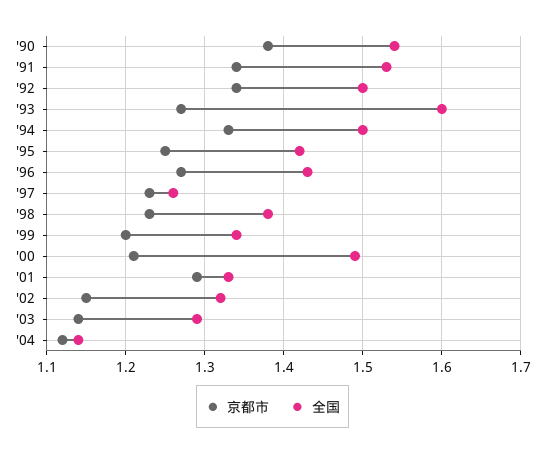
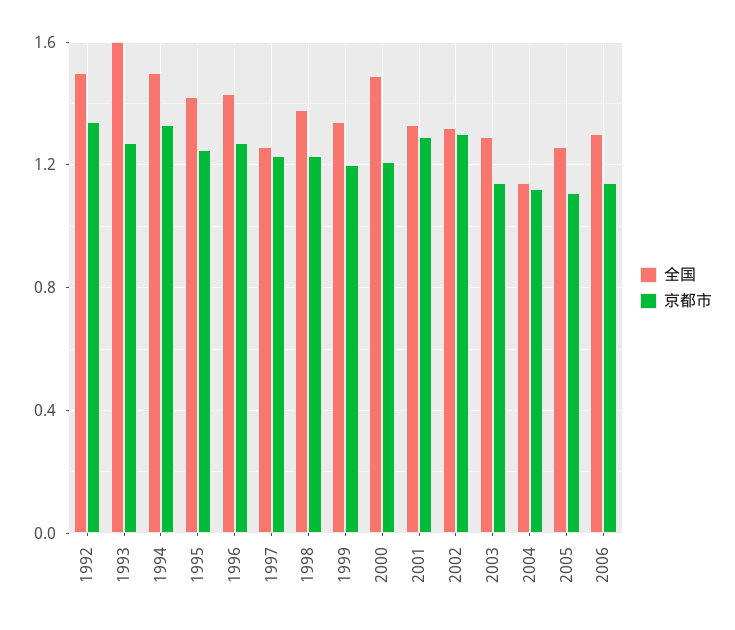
京都市, '90: 1.38 -> none
全国, '90: 1.54 -> none
京都市, '91: 1.34 -> none
全国, '91: 1.53 -> none
京都市, '02: 1.15 -> 1.3
全国, 2005: none -> 1.25
京都市, 2005: none -> 1.1
全国, 2006: none -> 1.3
京都市, 2006: none -> 1.15

